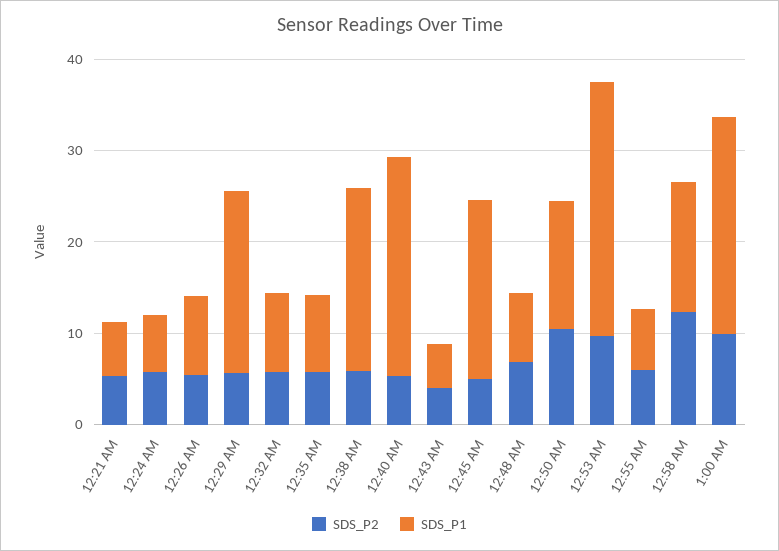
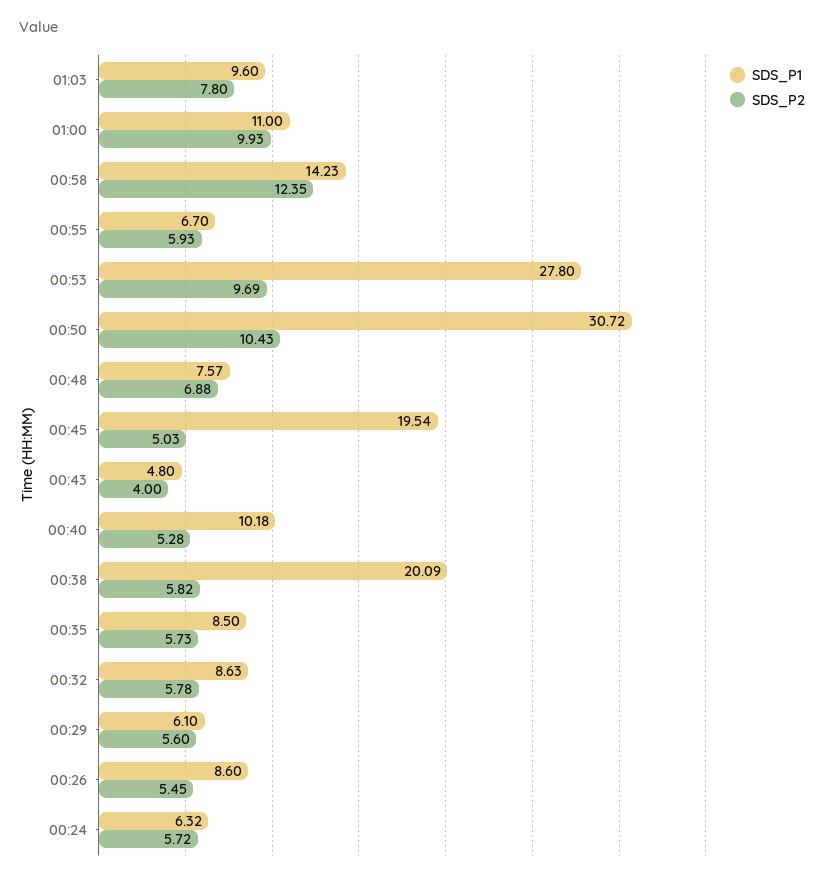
SDS_P2, 12:21 AM: 6 -> none
SDS_P1, 12:21 AM: 6 -> none
SDS_P1, 12:29 AM: 20 -> 6.1
SDS_P1, 12:40 AM: 24 -> 10.18
SDS_P1, 12:50 AM: 14 -> 30.72
SDS_P1, 1:00 AM: 24 -> 11
SDS_P1, 01:03: none -> 9.6
SDS_P2, 01:03: none -> 7.8

